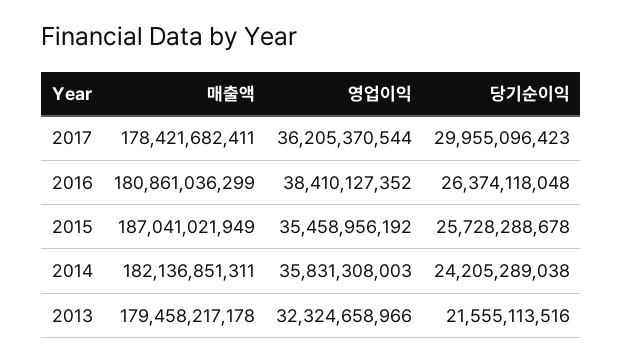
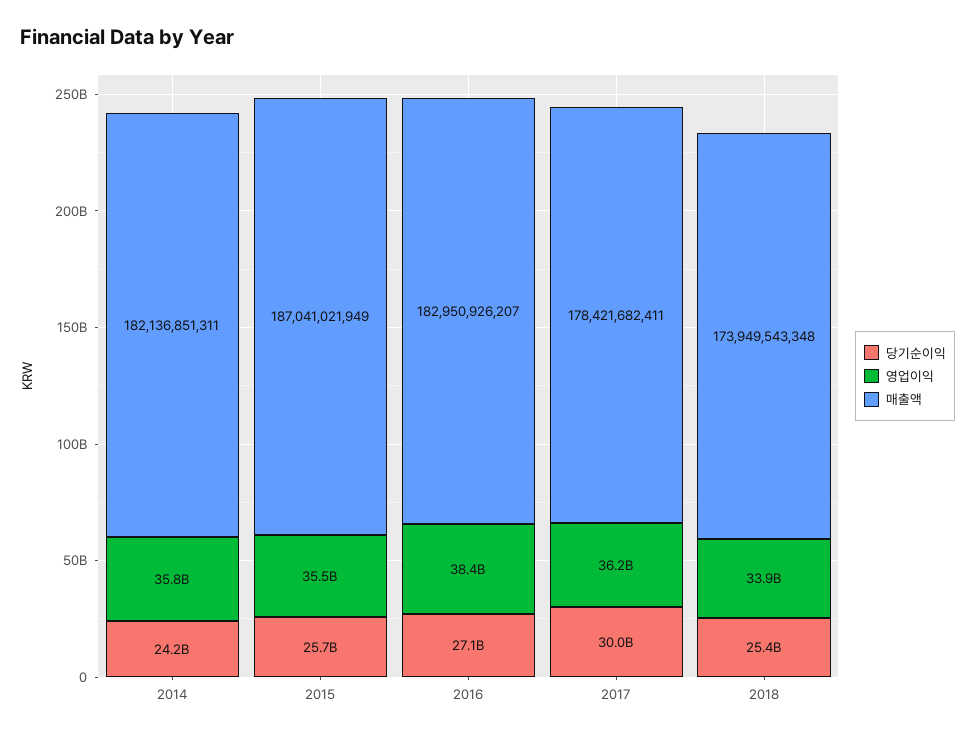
매출액, 2016: 180861036299 -> 182950926207
당기순이익, 2016: 26374118048 -> 27100000000
매출액, 2013: 179458217178 -> none
영업이익, 2013: 32324658966 -> none
당기순이익, 2013: 21555113516 -> none
당기순이익, 2018: none -> 25400000000
영업이익, 2018: none -> 33900000000
매출액, 2018: none -> 173949543348

